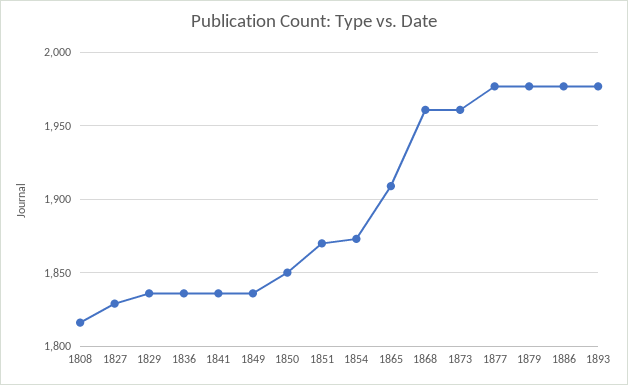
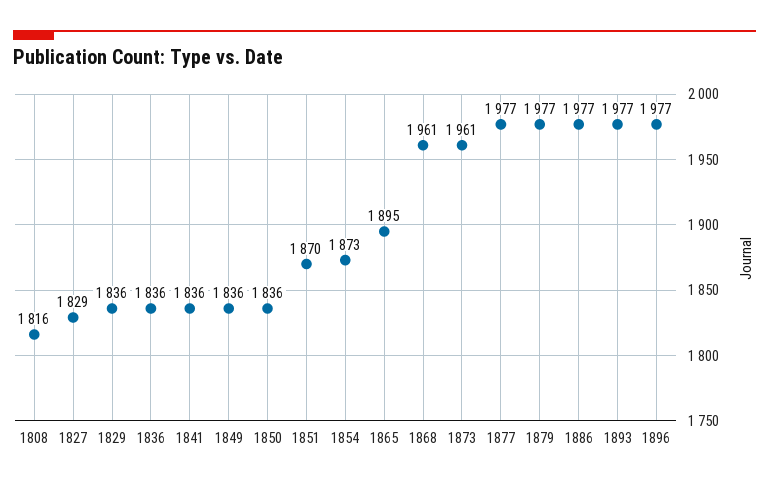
1850: 1850 -> 1836
1865: 1910 -> 1895
1896: none -> 1977

